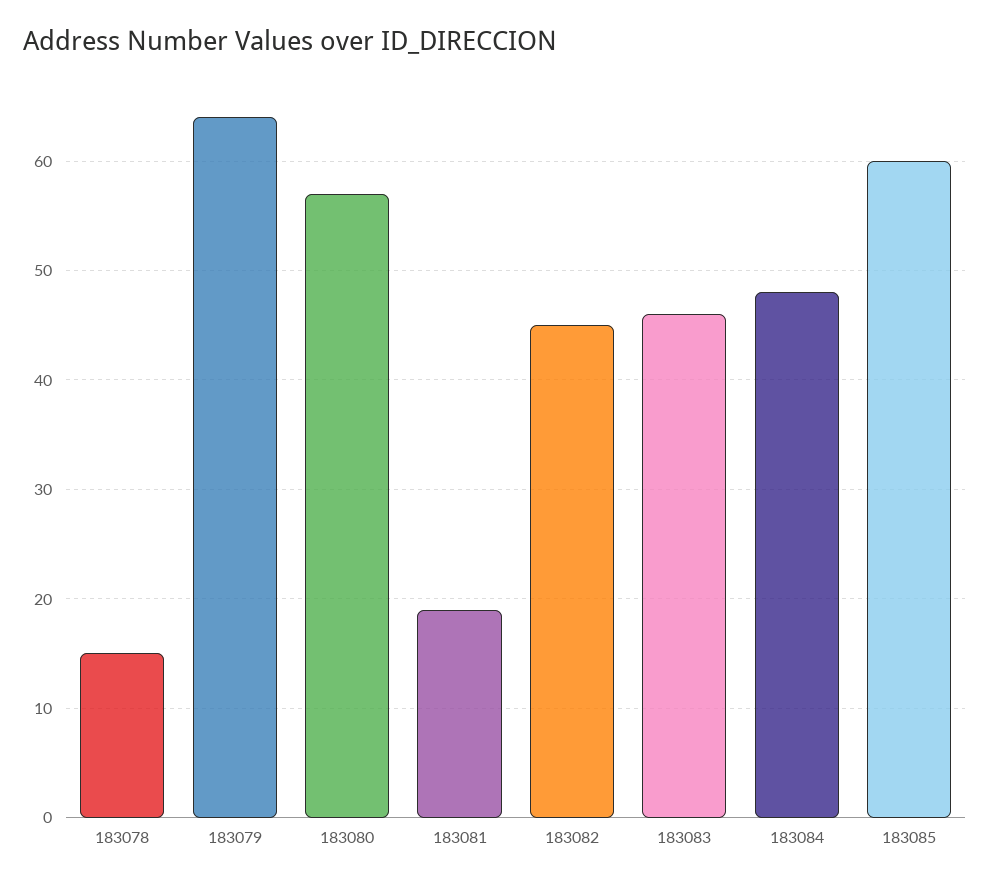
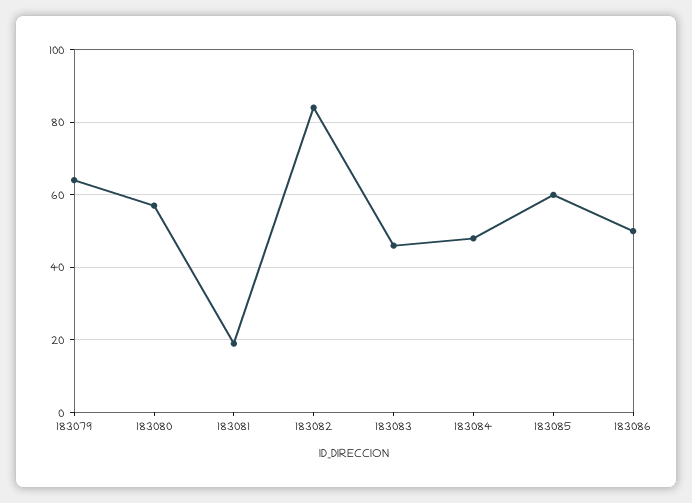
183078: 15 -> none
183082: 45 -> 85
183086: none -> 50

